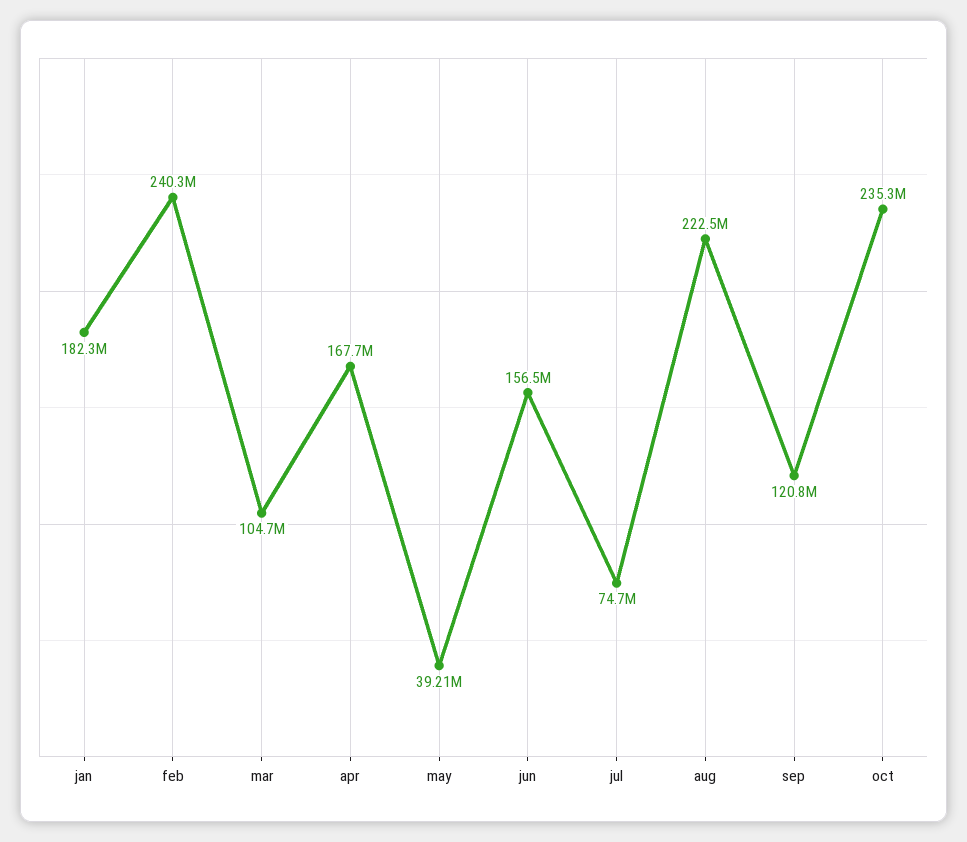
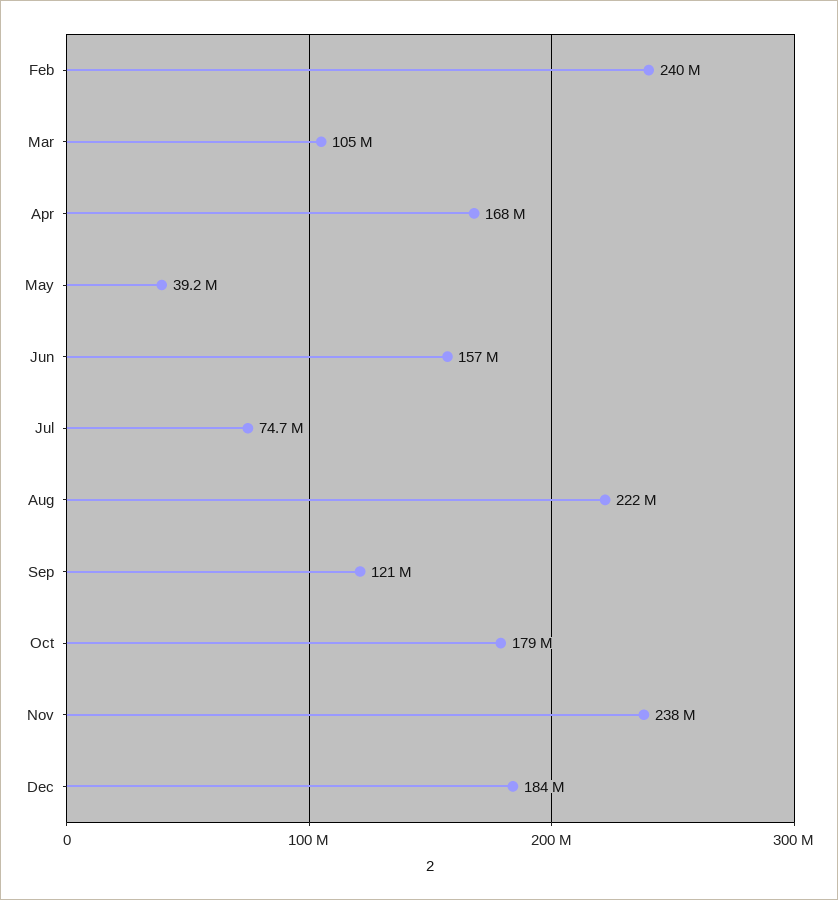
jan: 182300000 -> none
oct: 235300000 -> 179000000
Nov: none -> 238000000
Dec: none -> 184000000

